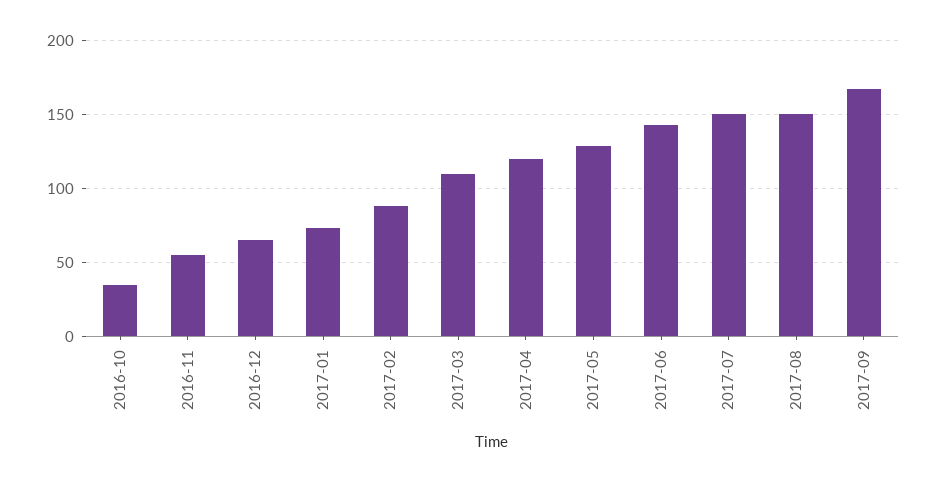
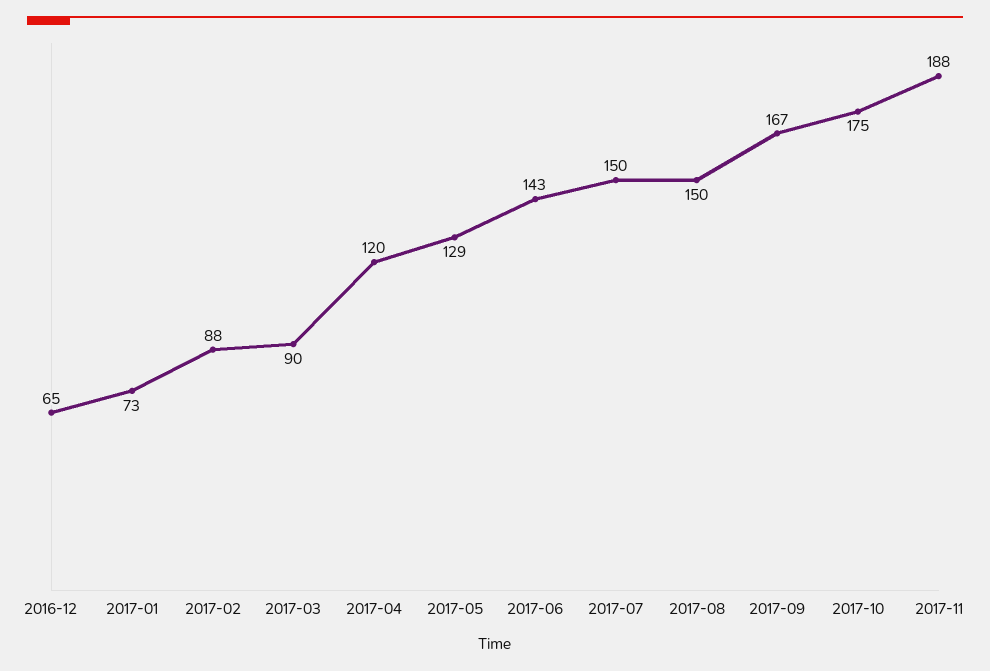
2016-10: 35 -> none
2016-11: 55 -> none
2017-03: 110 -> 90
2017-10: none -> 175
2017-11: none -> 188

